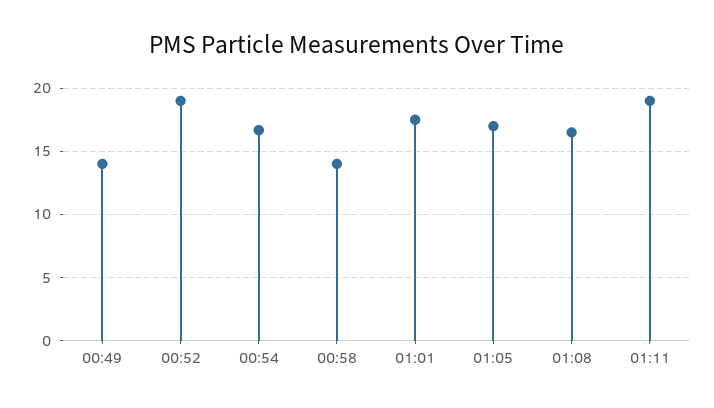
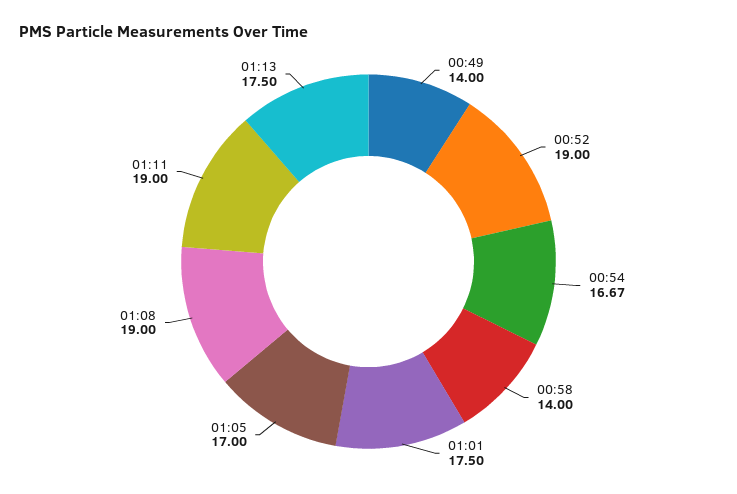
01:08: 16.5 -> 19
01:13: none -> 17.5

